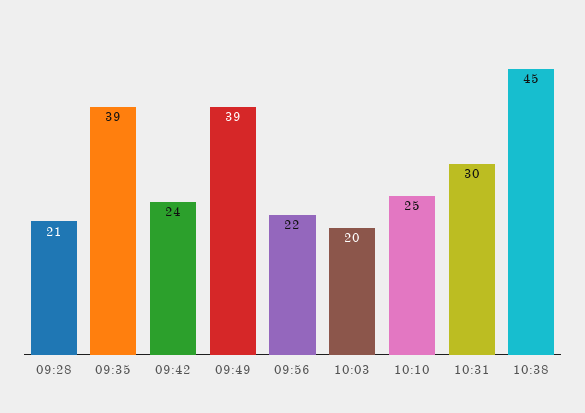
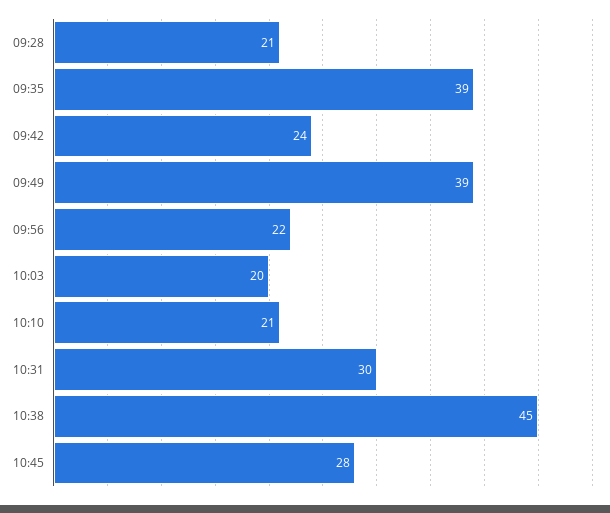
10:10: 25 -> 21
10:45: none -> 28

